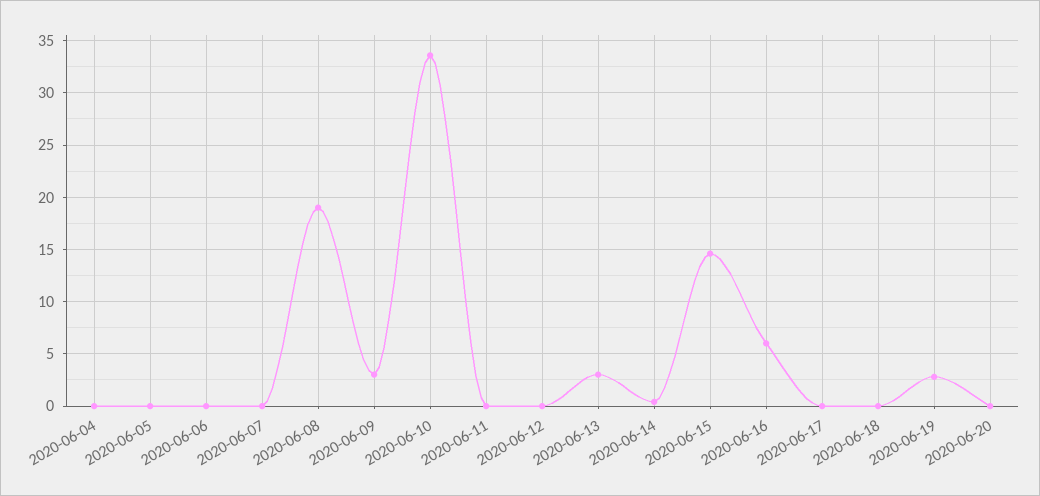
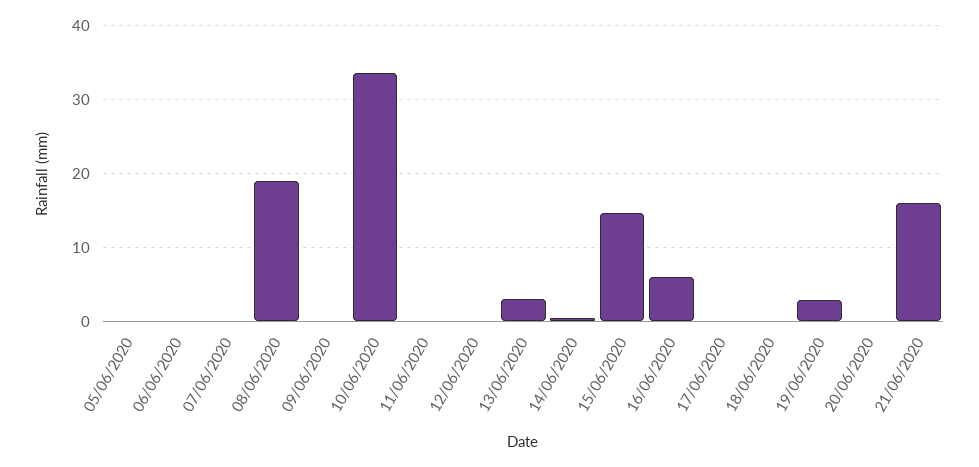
2020-06-04: 0 -> none
2020-06-09: 3 -> 0
21/06/2020: none -> 16

